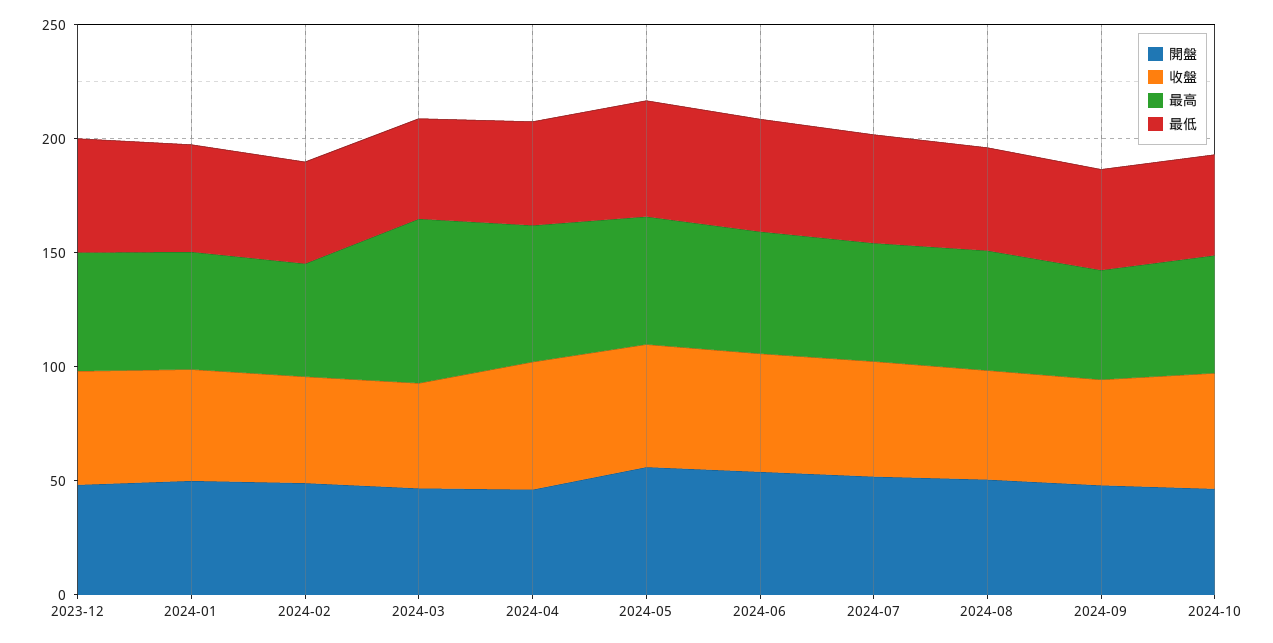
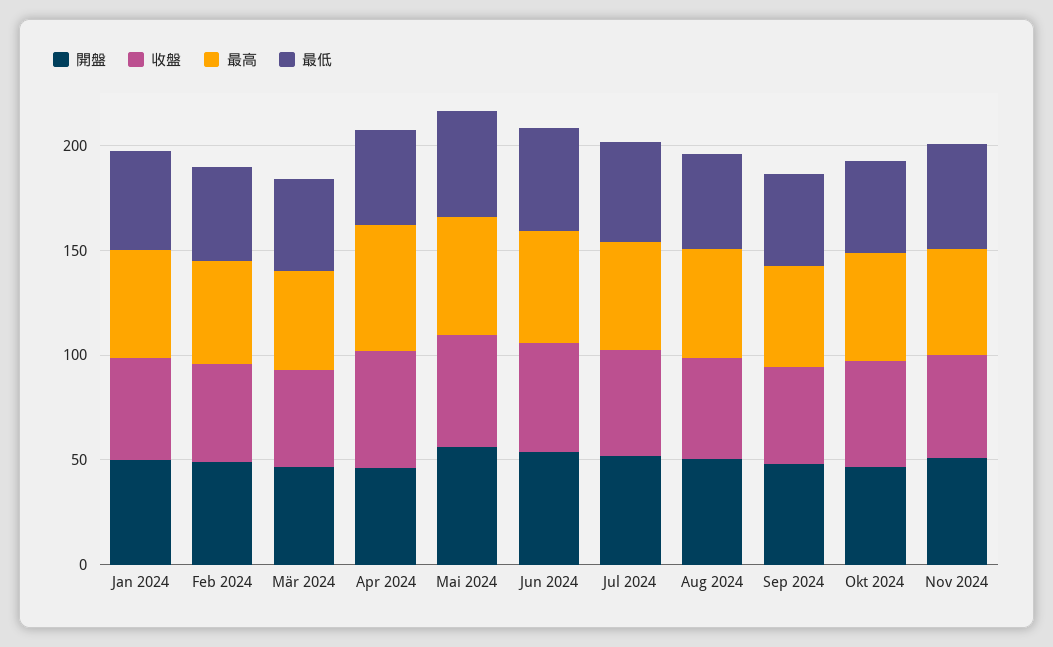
開盤, 2023-12: 50 -> none
收盤, 2023-12: 50 -> none
最高, 2023-12: 50 -> none
最低, 2023-12: 50 -> none
最高, 2024-03: 70 -> 50
開盤, Nov 2024: none -> 50
收盤, Nov 2024: none -> 50
最高, Nov 2024: none -> 50
最低, Nov 2024: none -> 50

